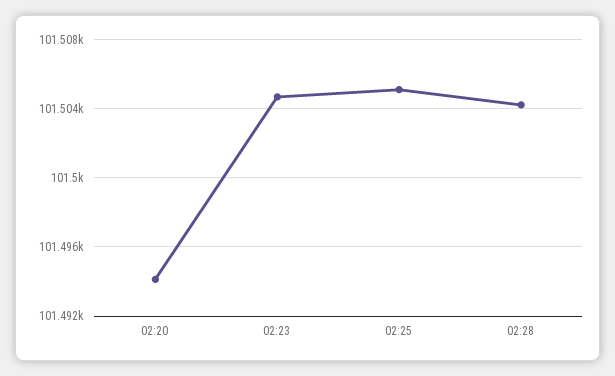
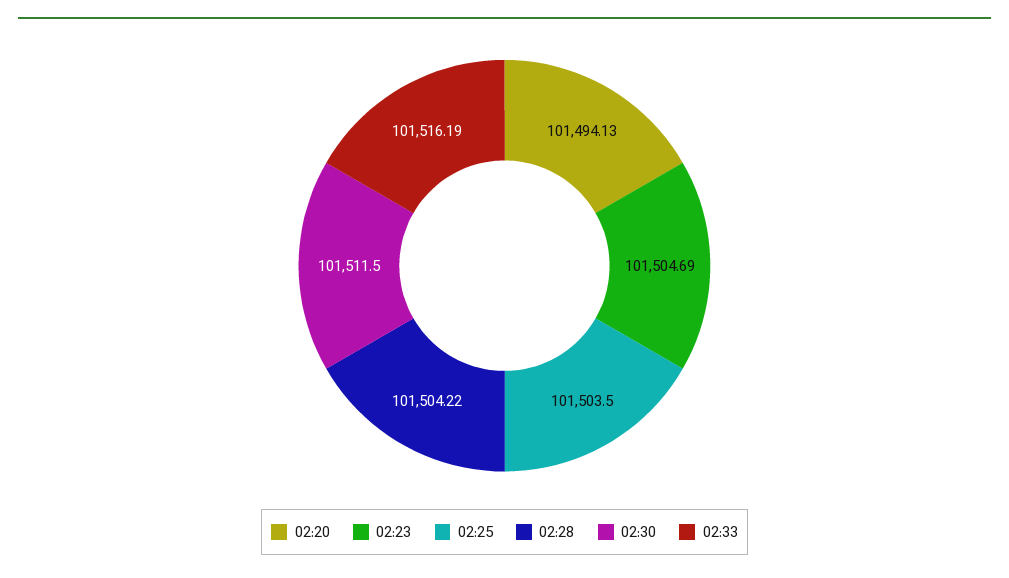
02:25: 101505 -> 101503.5
02:30: none -> 101511.5
02:33: none -> 101516.19

